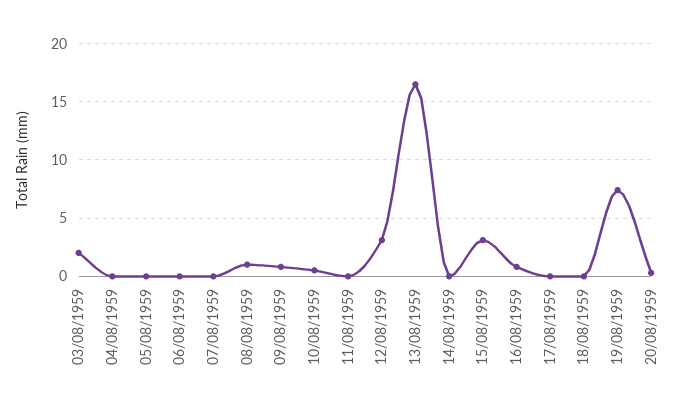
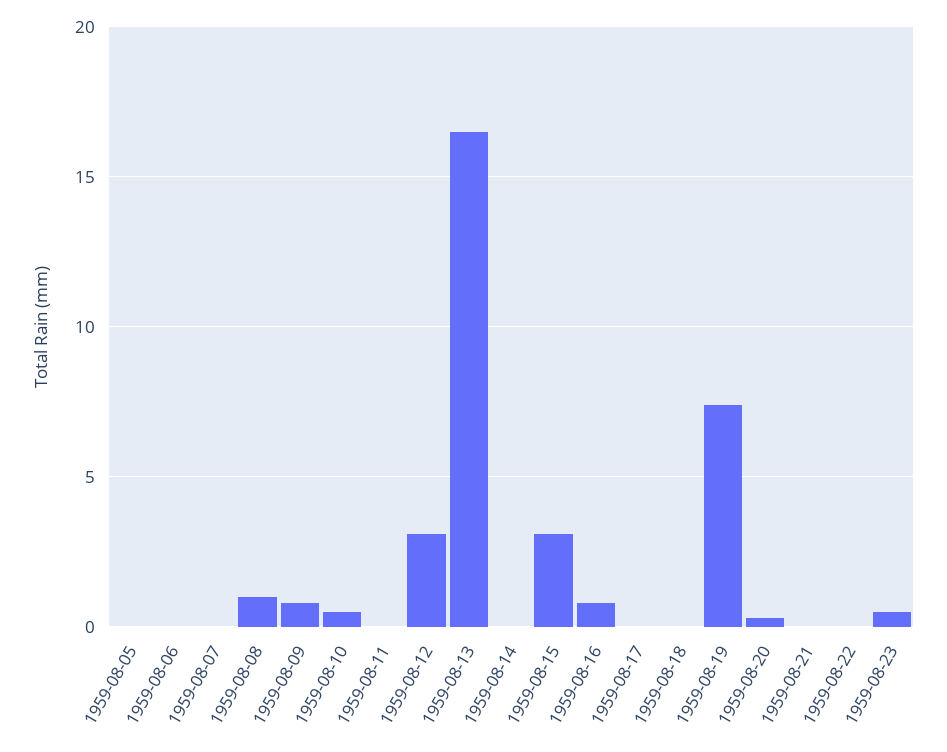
03/08/1959: 2 -> none
04/08/1959: 0 -> none
1959-08-21: none -> 0
1959-08-22: none -> 0
1959-08-23: none -> 0.5

